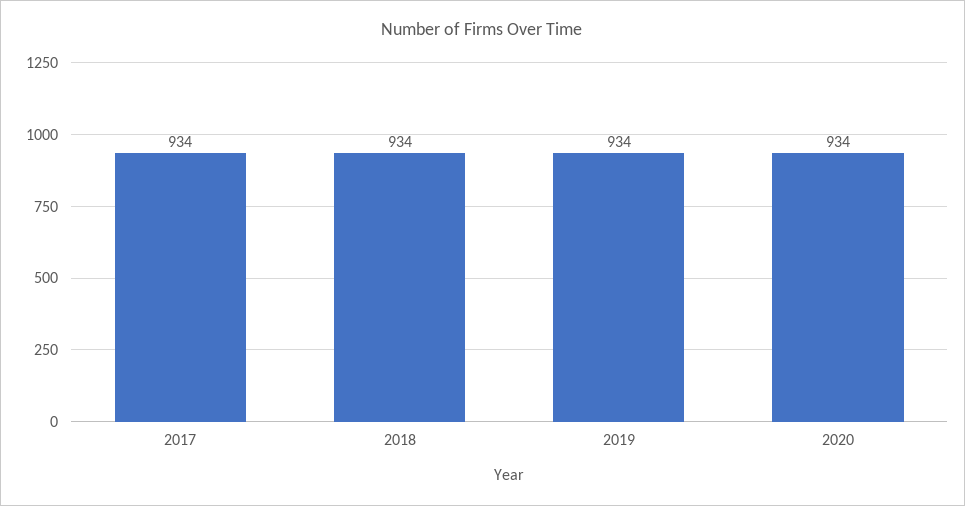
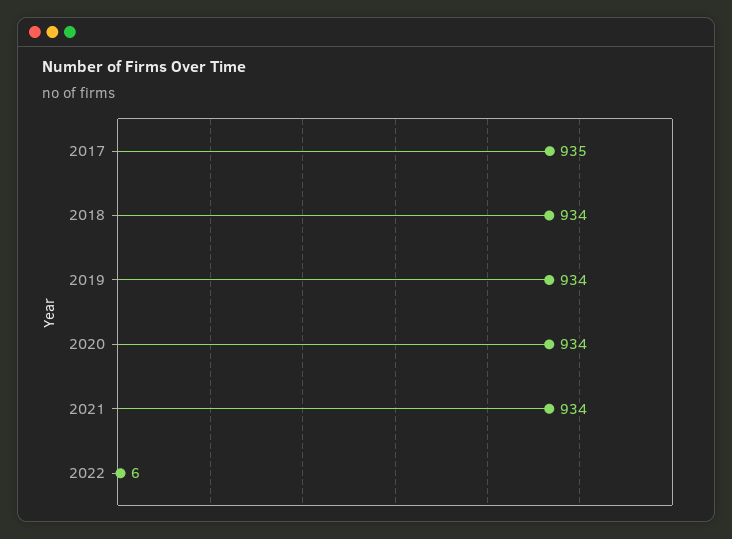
2017: 934 -> 935
2021: none -> 934
2022: none -> 6

